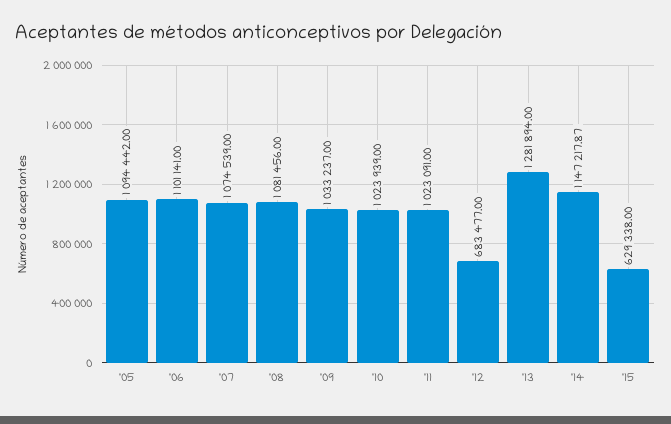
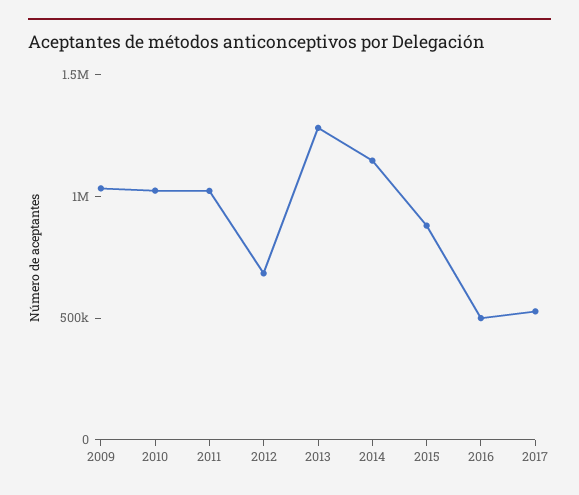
'05: 1094442 -> none
'06: 1101141 -> none
'07: 1074539 -> none
'08: 1081456 -> none
'15: 629338 -> 900000
2016: none -> 500000
2017: none -> 500000

